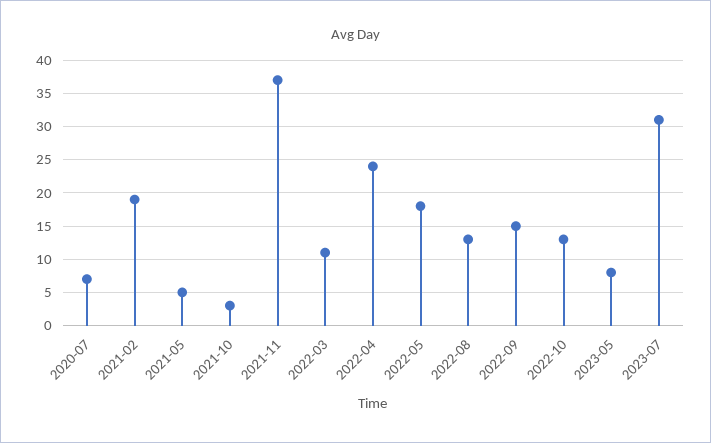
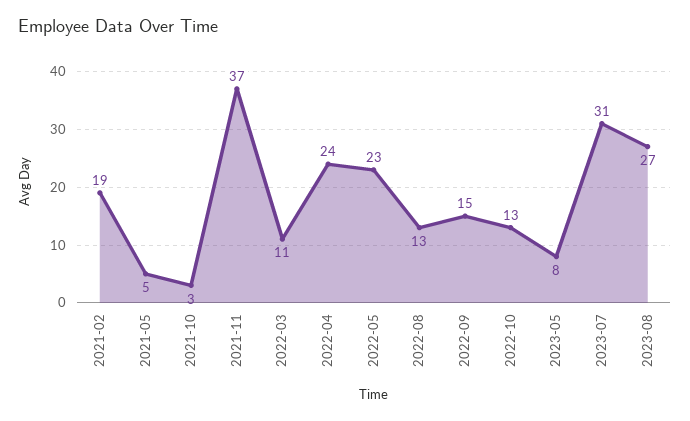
2020-07: 7 -> none
2022-05: 18 -> 23
2023-08: none -> 27

